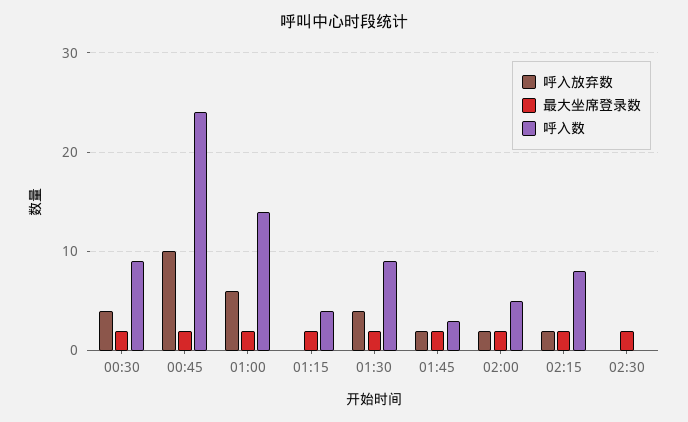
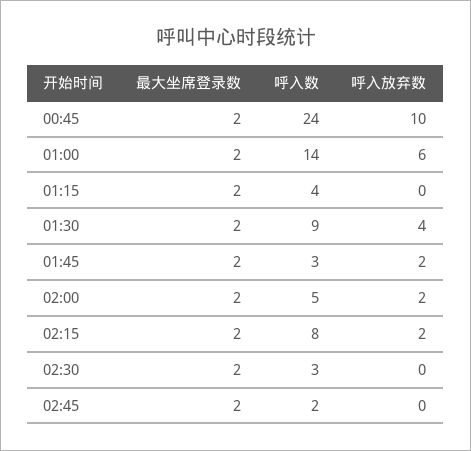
呼入放弃数, 00:30: 4 -> none
最大坐席登录数, 00:30: 2 -> none
呼入数, 00:30: 9 -> none
呼入数, 02:30: 0 -> 3
最大坐席登录数, 02:45: none -> 2
呼入数, 02:45: none -> 2
呼入放弃数, 02:45: none -> 0

